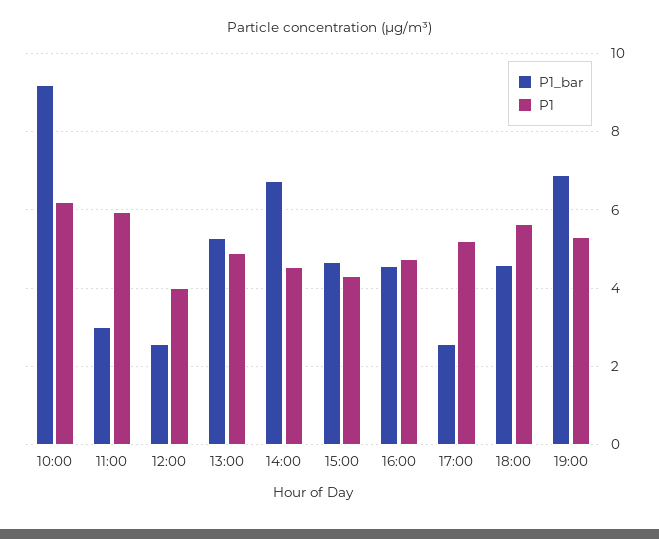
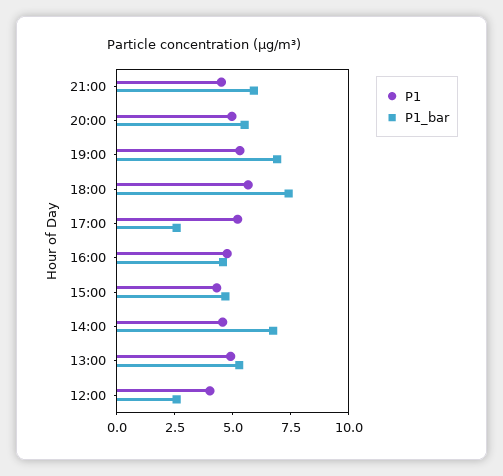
P1_bar, 10:00: 9.2 -> none
P1, 10:00: 6.2 -> none
P1_bar, 11:00: 3 -> none
P1, 11:00: 6 -> none
P1_bar, 18:00: 4.6 -> 7.5
P1, 21:00: none -> 4.5
P1_bar, 21:00: none -> 6
P1, 20:00: none -> 5
P1_bar, 20:00: none -> 5.5

